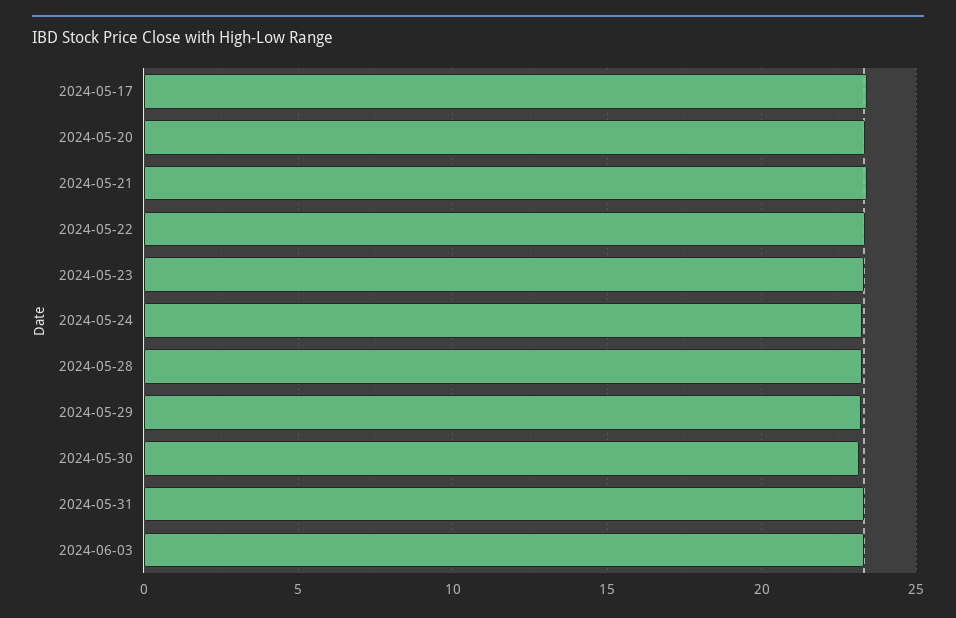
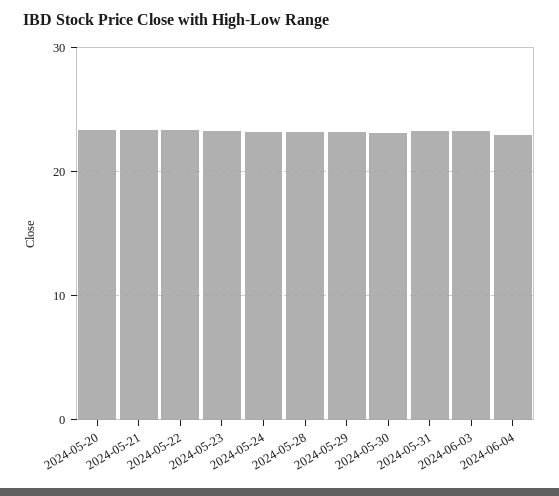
2024-05-17: 23.5 -> none
2024-06-04: none -> 23

